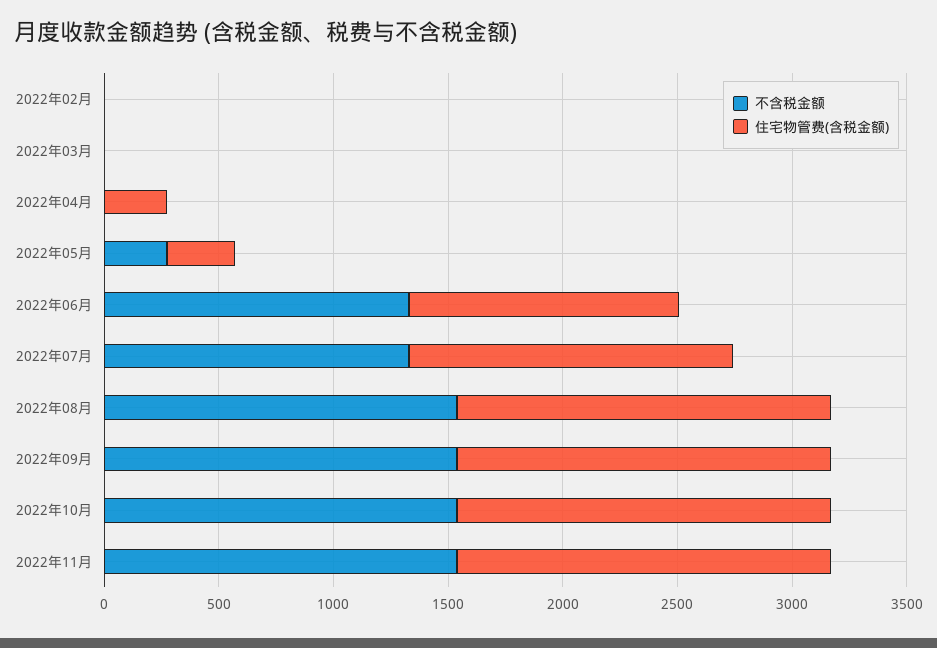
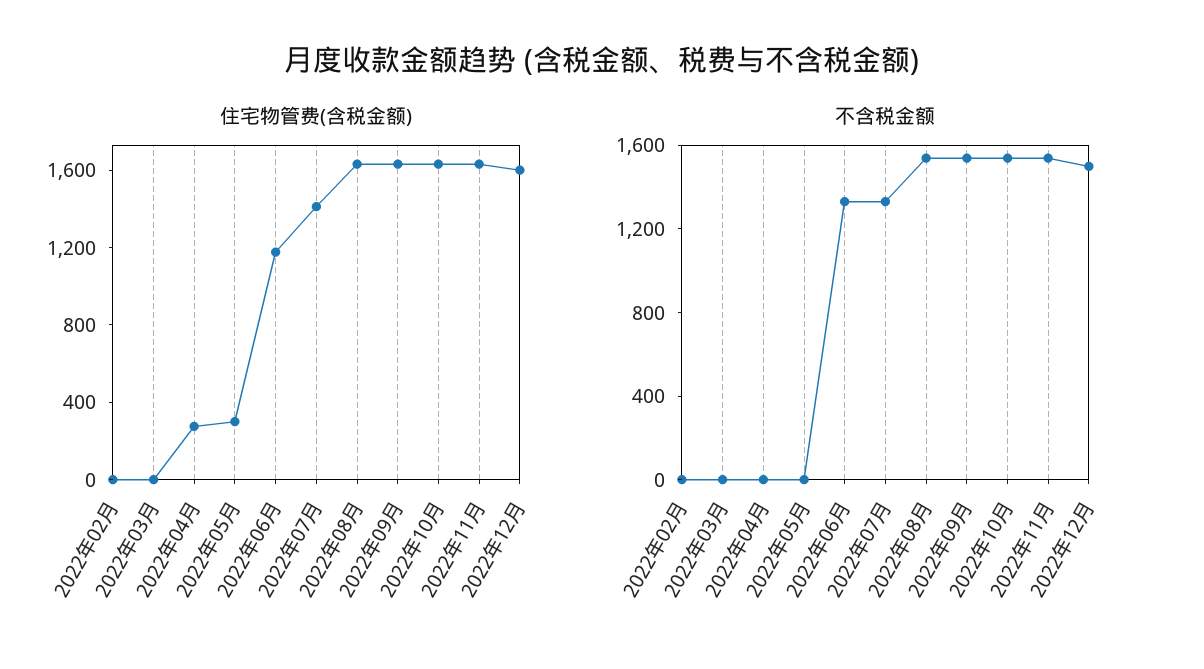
不含税金额, 2022年05月: 300 -> 0
住宅物管费(含税金额), 2022年12月: none -> 1600
不含税金额, 2022年12月: none -> 1500

